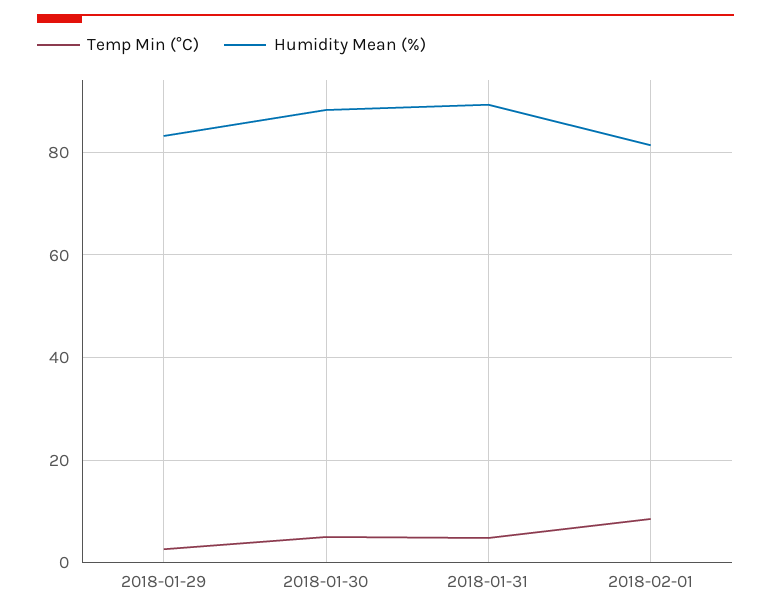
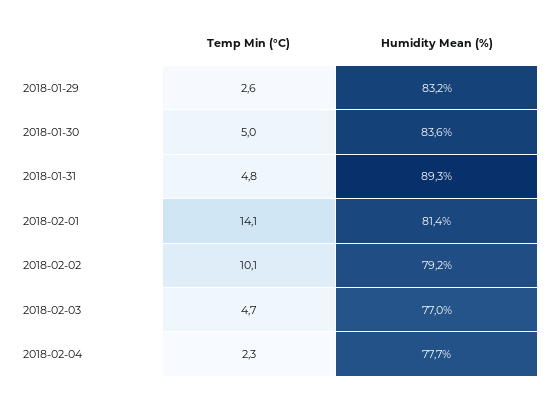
Humidity Mean (%), 2018-01-30: 88 -> 83.6
Temp Min (°C), 2018-02-01: 8 -> 14.1
Temp Min (°C), 2018-02-02: none -> 10.1
Humidity Mean (%), 2018-02-02: none -> 79.2
Temp Min (°C), 2018-02-03: none -> 4.7
Humidity Mean (%), 2018-02-03: none -> 77
Temp Min (°C), 2018-02-04: none -> 2.3
Humidity Mean (%), 2018-02-04: none -> 77.7

